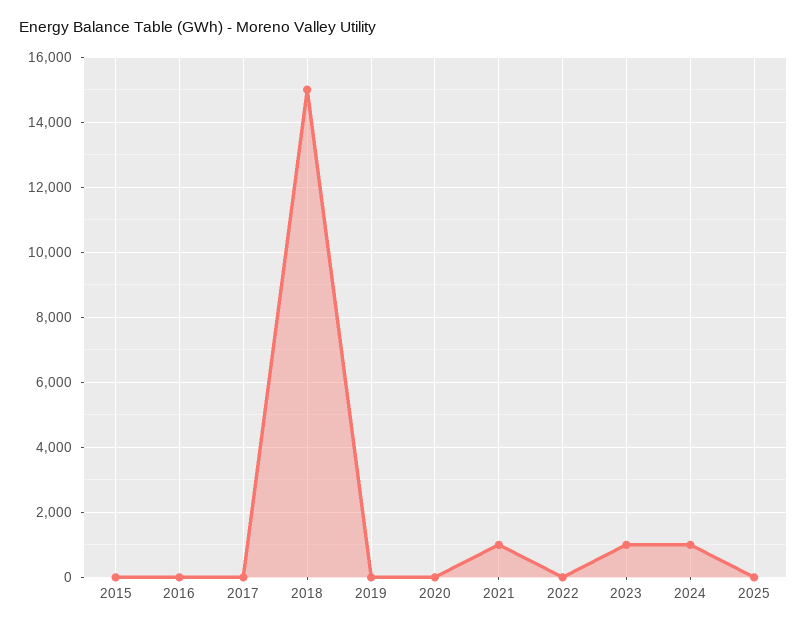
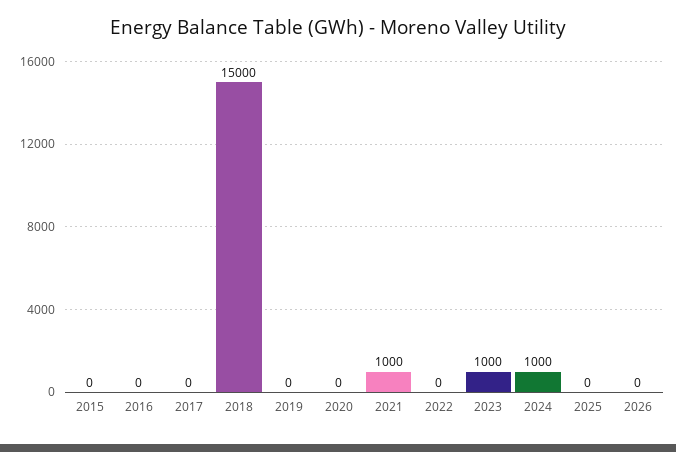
2026: none -> 0

